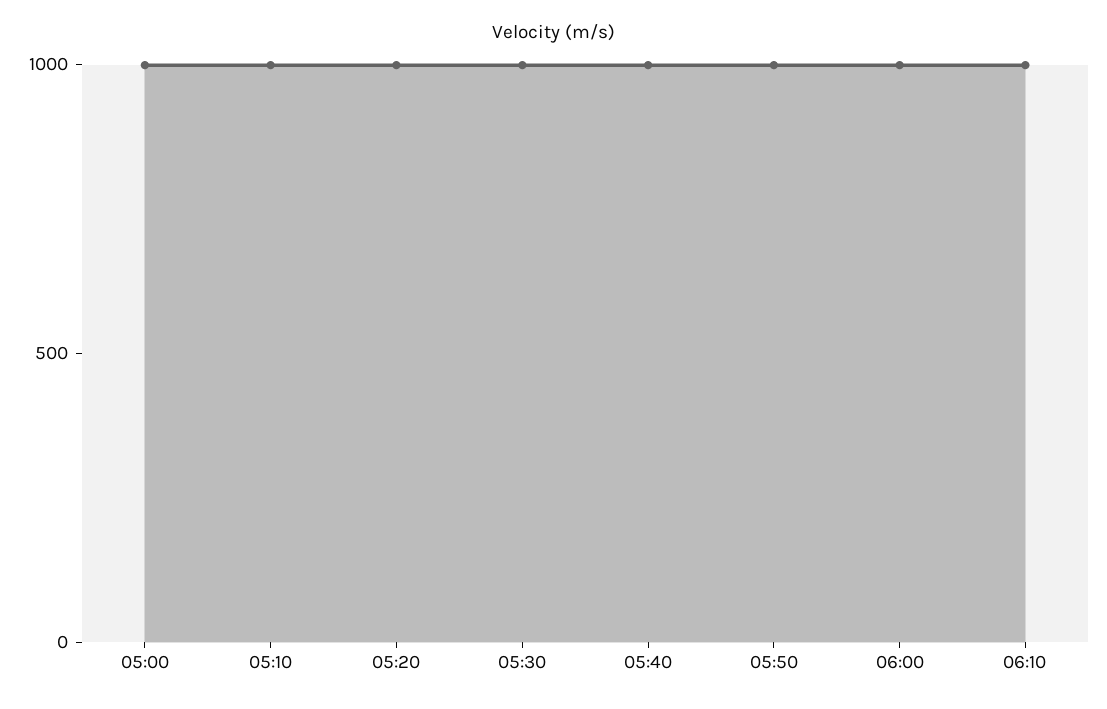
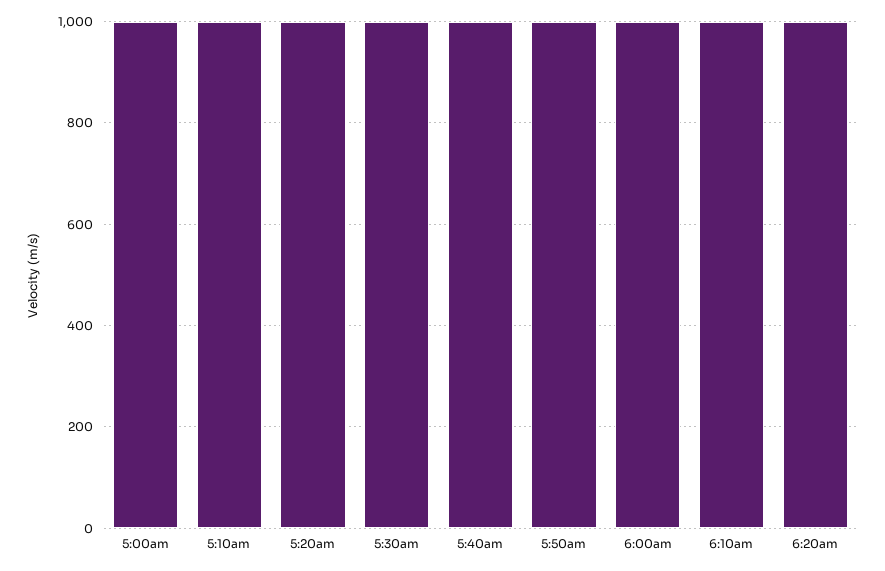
6:20am: none -> 1000

